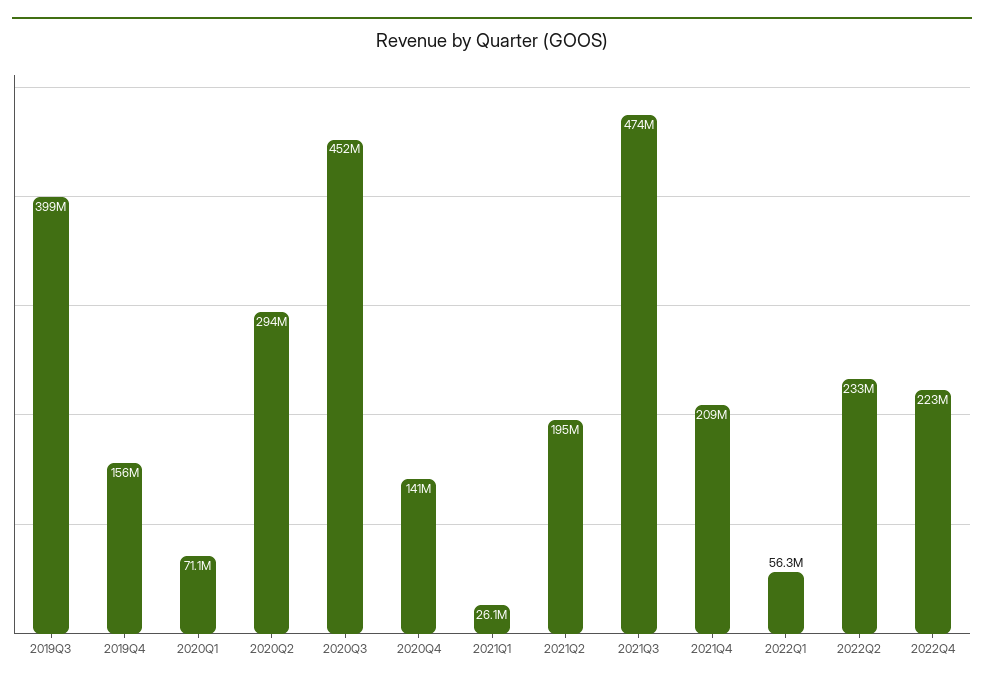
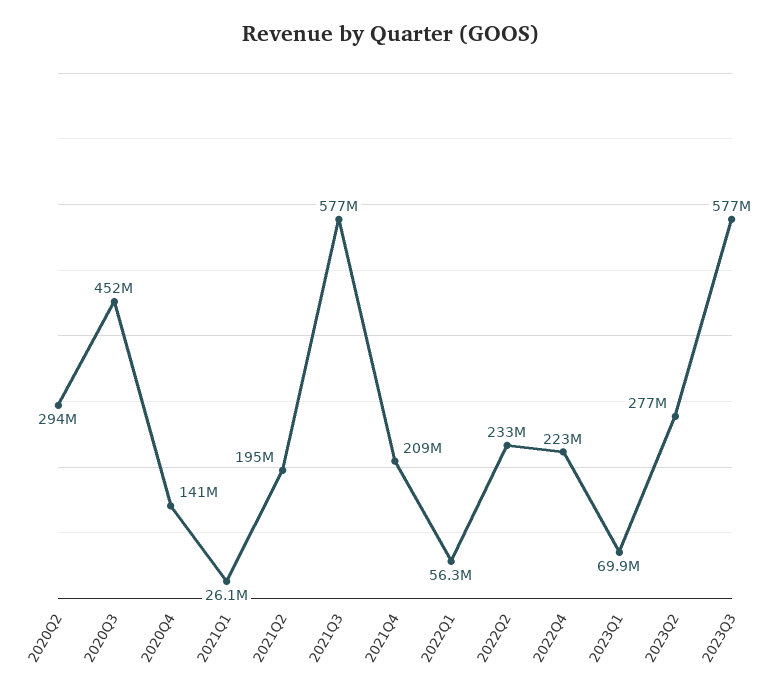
2019Q3: 399000000 -> none
2019Q4: 156000000 -> none
2020Q1: 71100000 -> none
2021Q3: 474000000 -> 577000000
2023Q1: none -> 69900000
2023Q2: none -> 277000000
2023Q3: none -> 577000000

